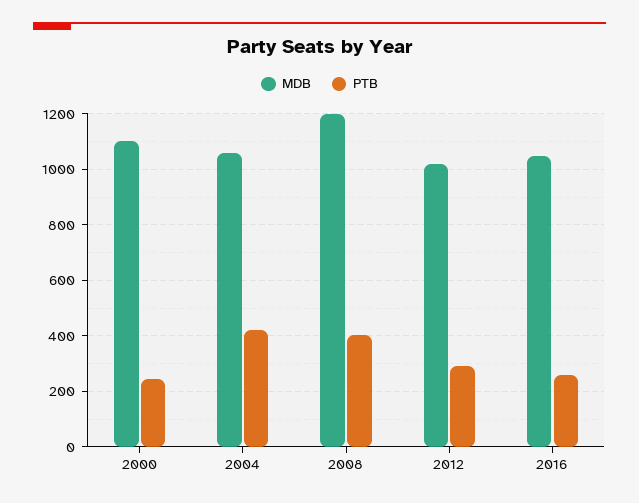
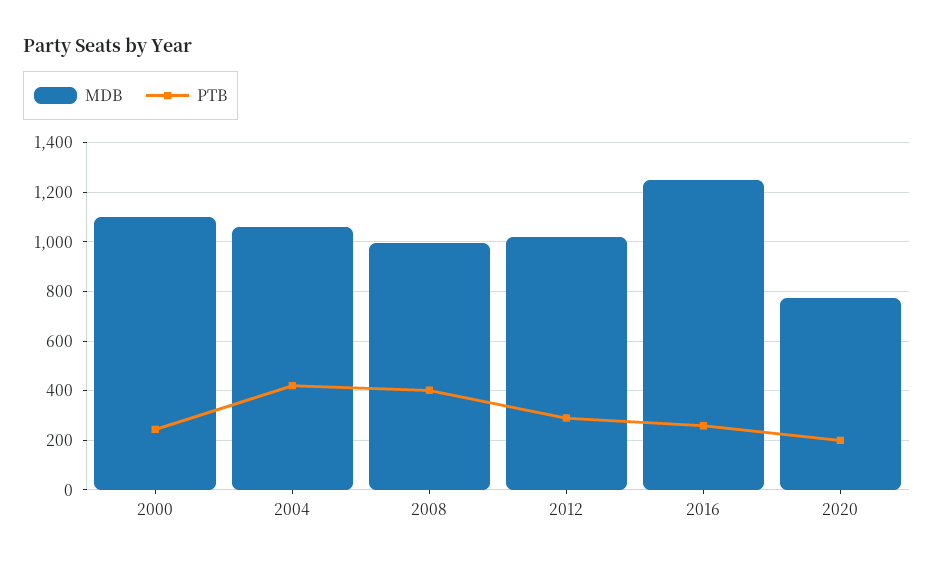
MDB, 2008: 1200 -> 1000
MDB, 2016: 1050 -> 1250
MDB, 2020: none -> 775
PTB, 2020: none -> 200

